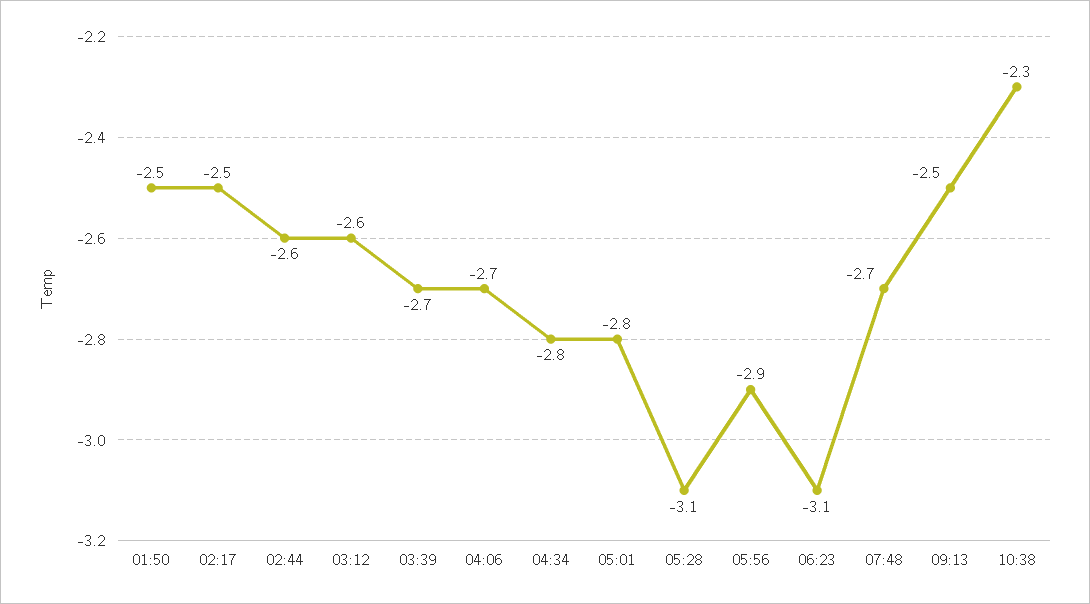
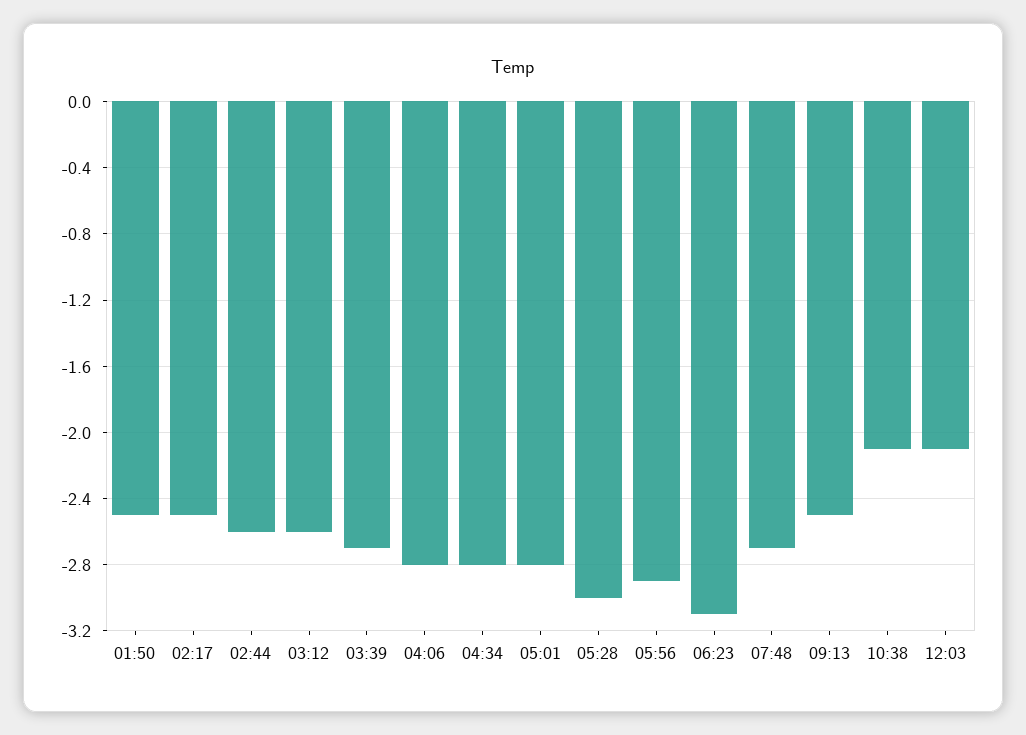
04:06: -2.7 -> -2.8
05:28: -3.1 -> -3
10:38: -2.3 -> -2.1
12:03: none -> -2.1

